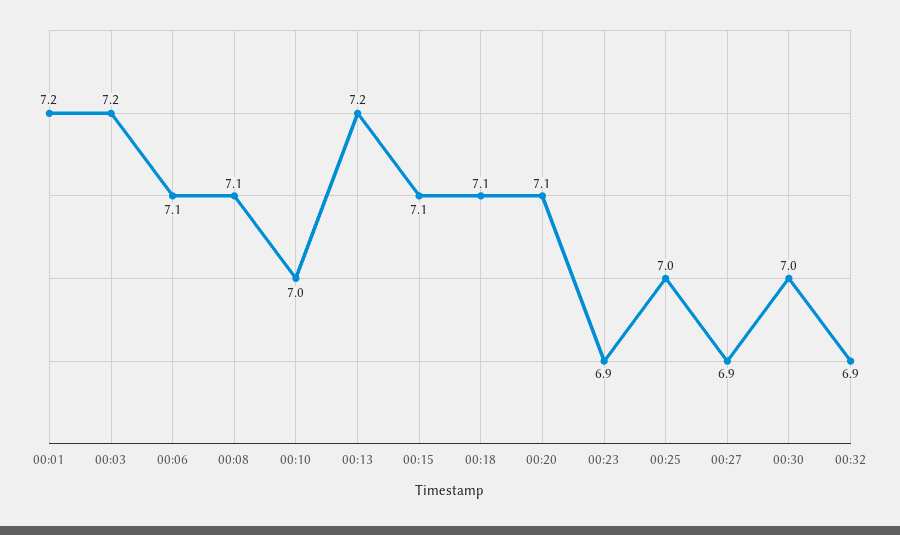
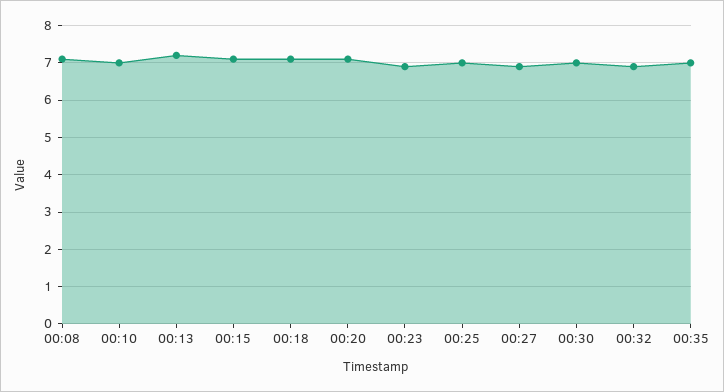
00:01: 7.2 -> none
00:03: 7.2 -> none
00:06: 7.1 -> none
00:35: none -> 7

